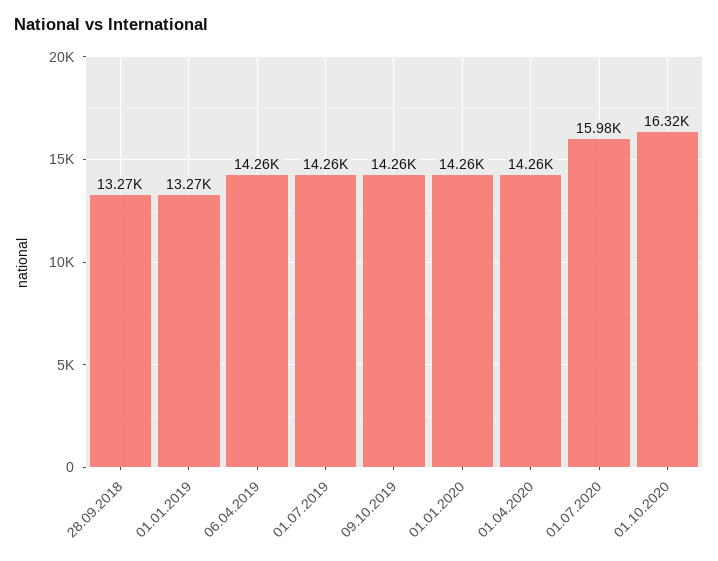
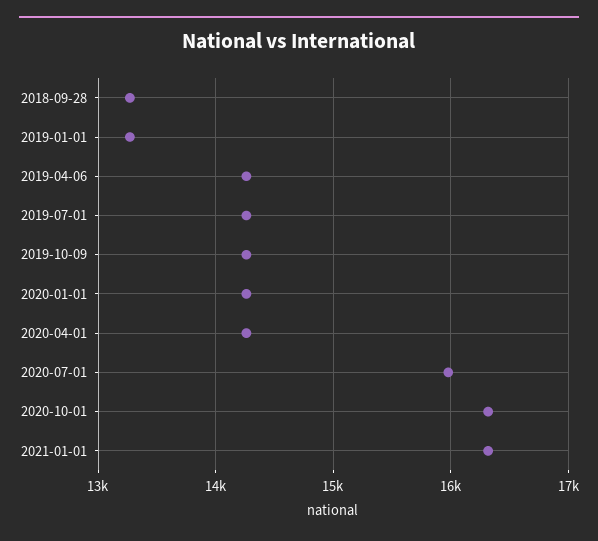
2021-01-01: none -> 16300

